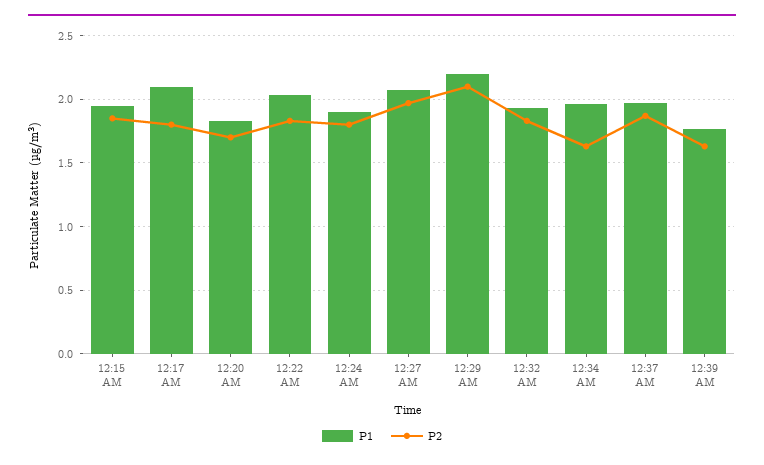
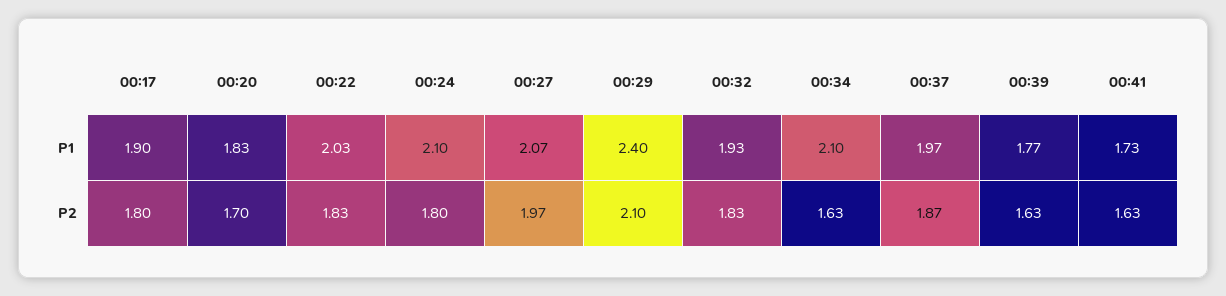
P1, 12:15 AM: 1.95 -> none
P2, 12:15 AM: 1.85 -> none
P1, 12:17 AM: 2.1 -> 1.9
P1, 12:24 AM: 1.9 -> 2.1
P1, 12:29 AM: 2.2 -> 2.4
P1, 12:34 AM: 1.95 -> 2.1
P1, 00:41: none -> 1.73
P2, 00:41: none -> 1.63

